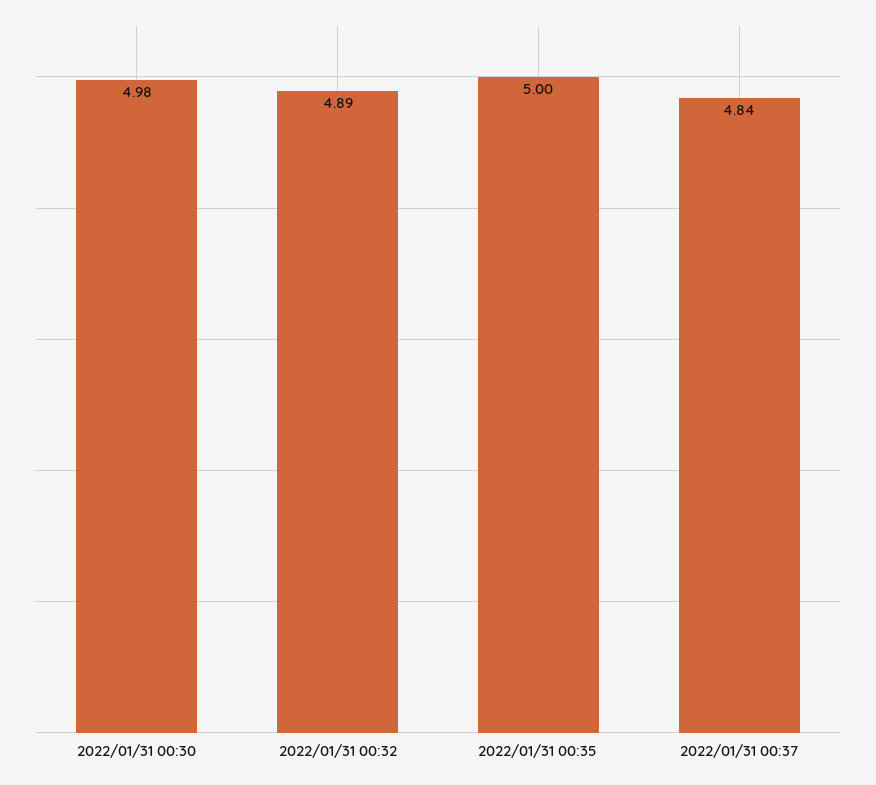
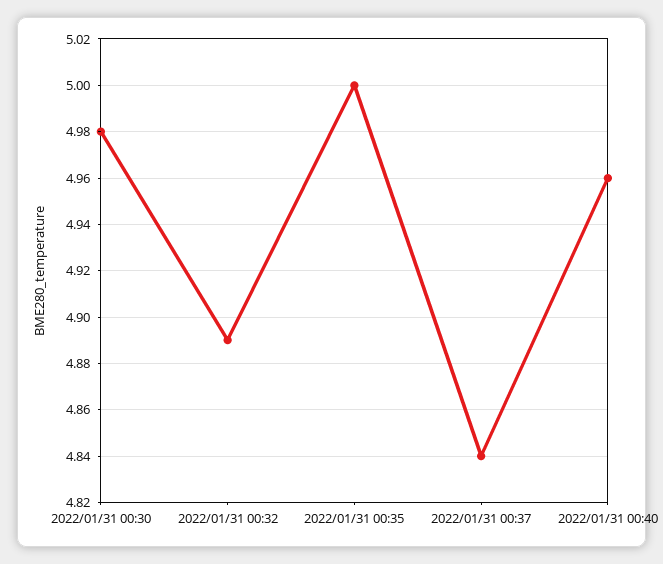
2022/01/31 00:40: none -> 4.96

